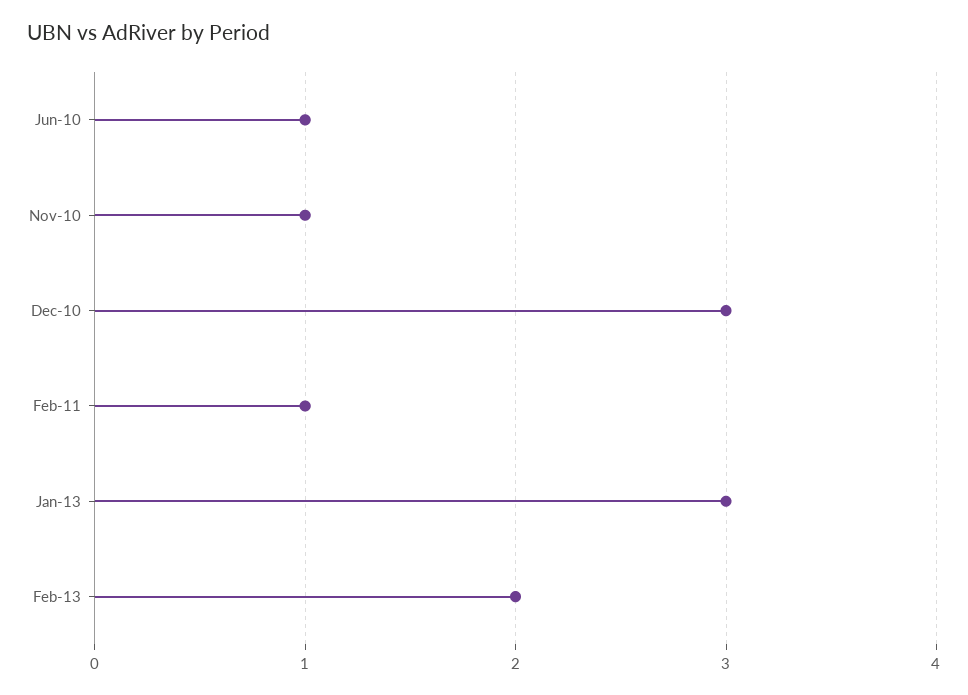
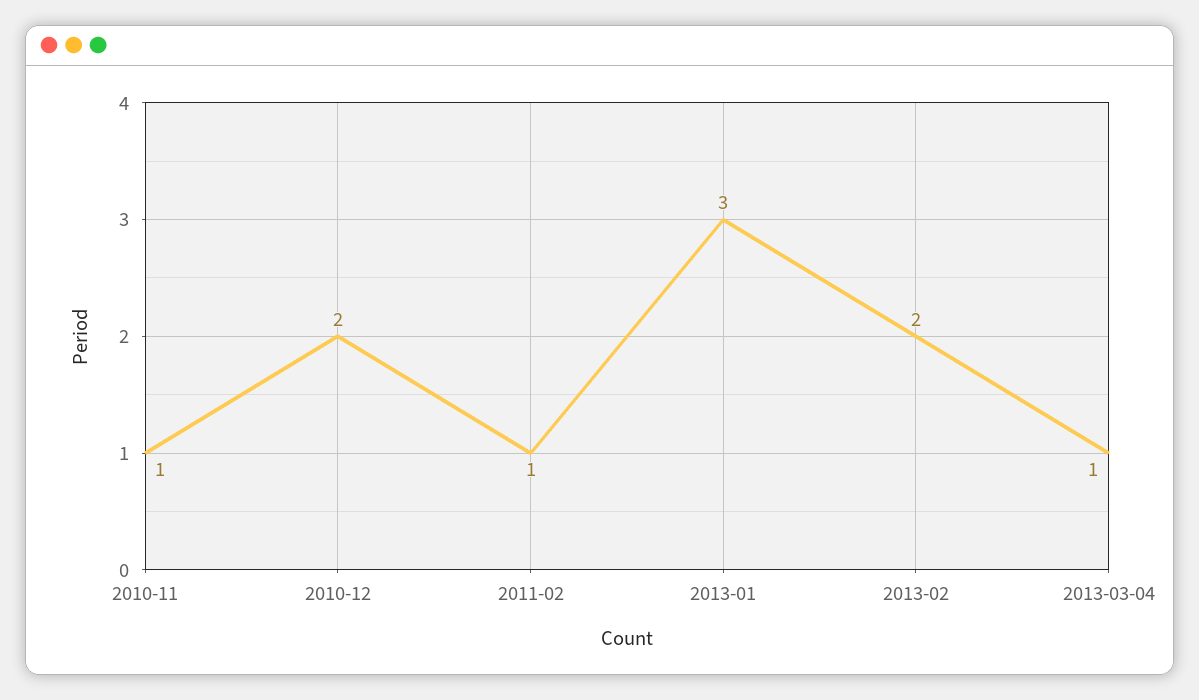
Jun-10: 1 -> none
Dec-10: 3 -> 2
2013-03-04: none -> 1

